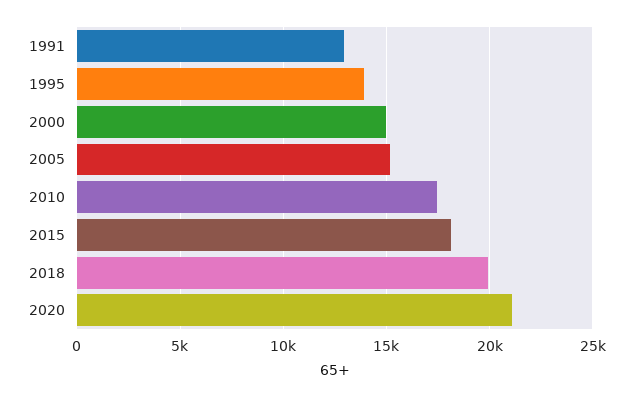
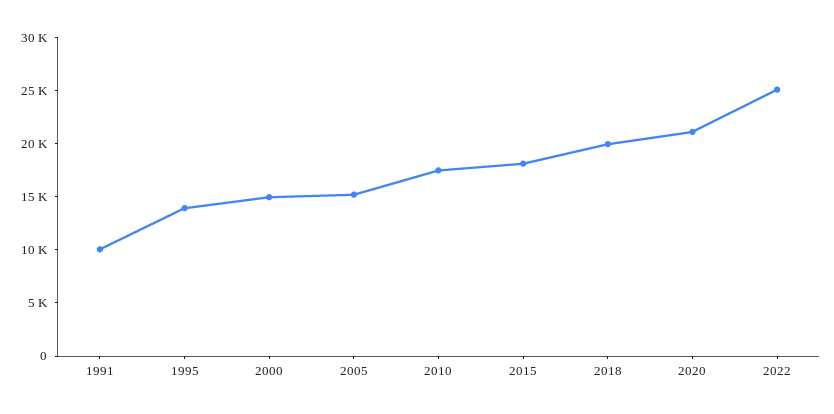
1991: 13000 -> 10000
2022: none -> 25000

